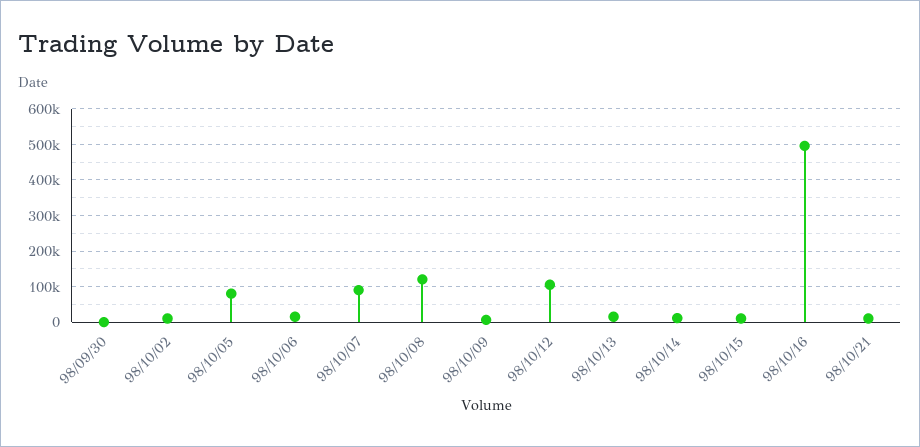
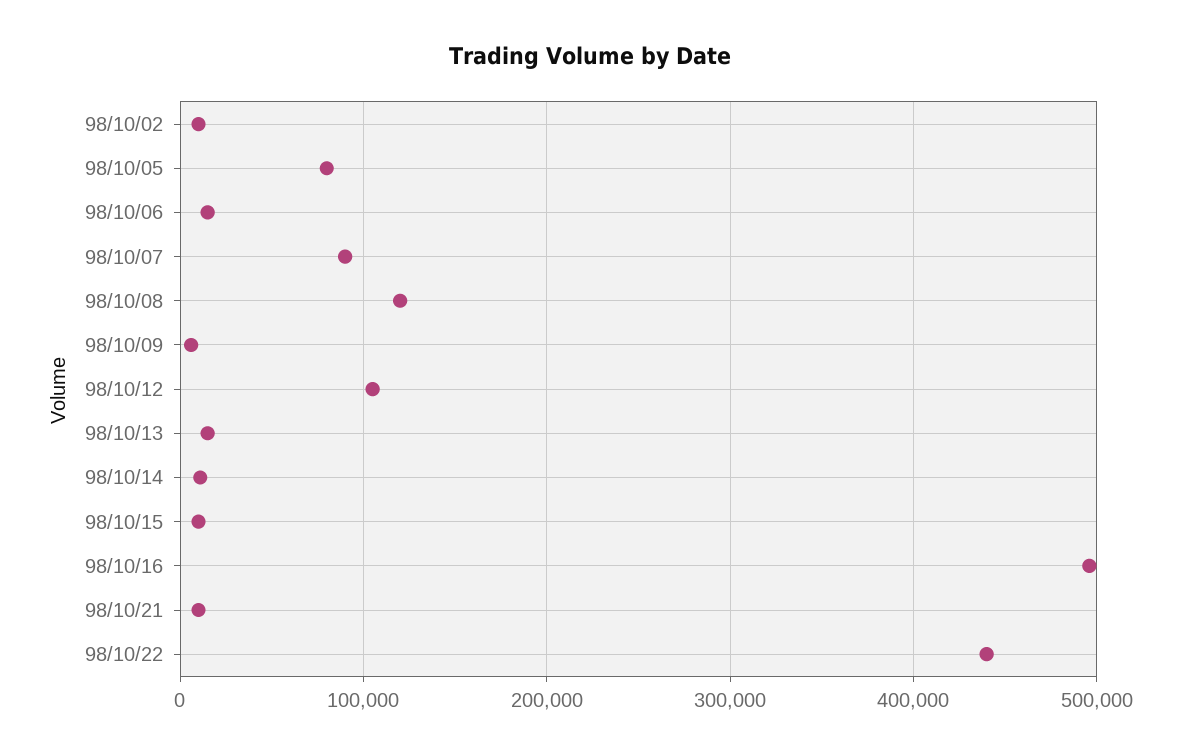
98/09/30: 0 -> none
98/10/22: none -> 440000

